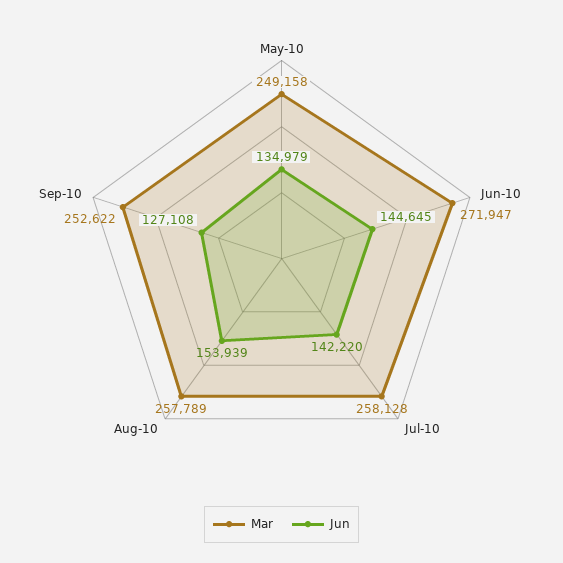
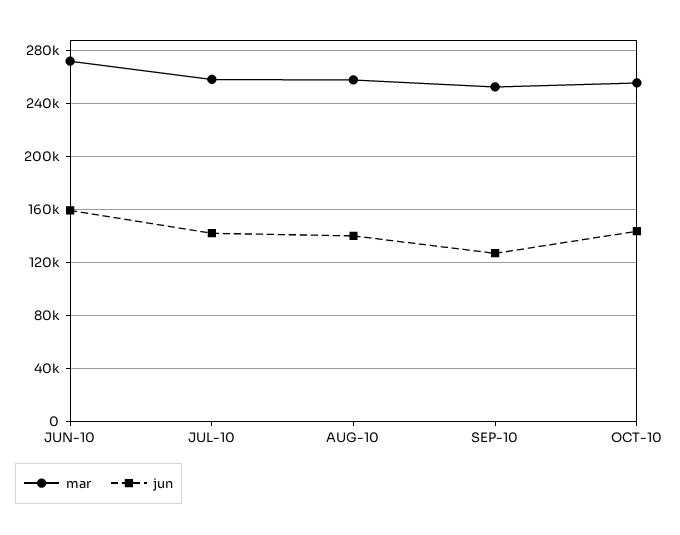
Mar, May-10: 249158 -> none
Jun, May-10: 134979 -> none
Jun, Jun-10: 144645 -> 160000
Jun, Aug-10: 153939 -> 140000
Mar, OCT-10: none -> 255000
Jun, OCT-10: none -> 145000

